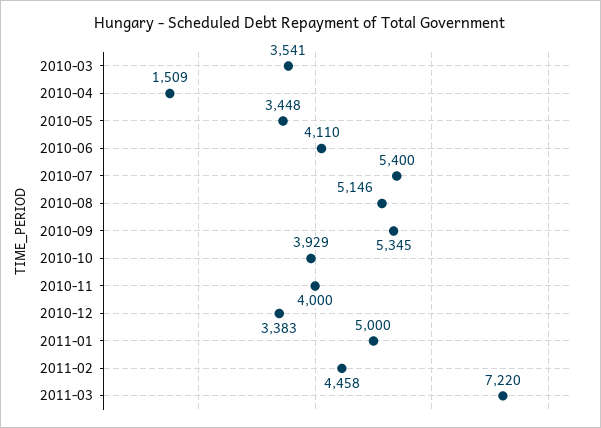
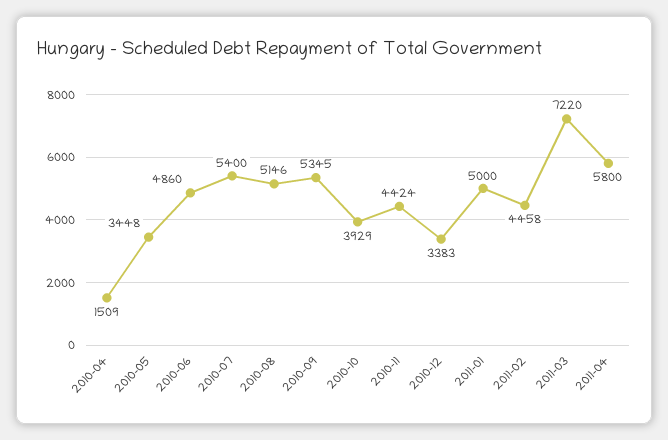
2010-03: 3541 -> none
2010-06: 4110 -> 4860
2010-11: 4000 -> 4424
2011-04: none -> 5800

